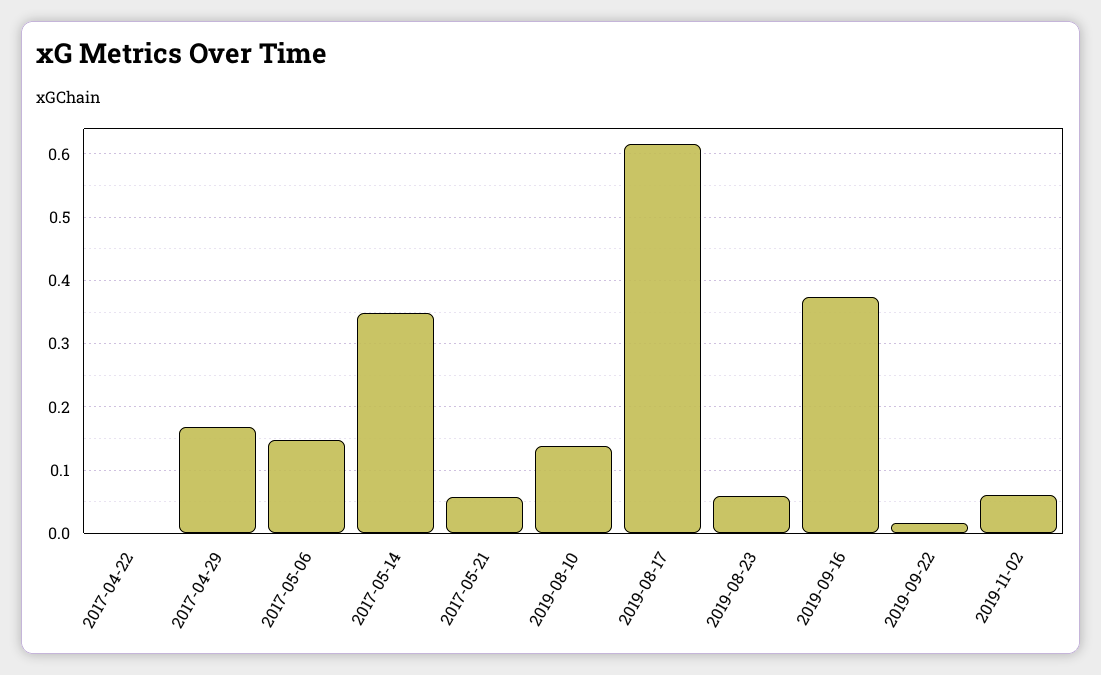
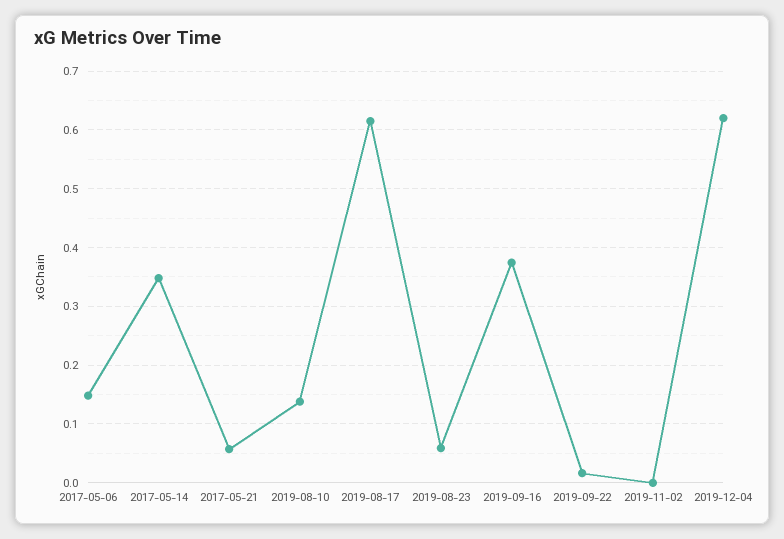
2017-04-22: 0 -> none
2017-04-29: 0.17 -> none
2019-11-02: 0.06 -> 0
2019-12-04: none -> 0.62

